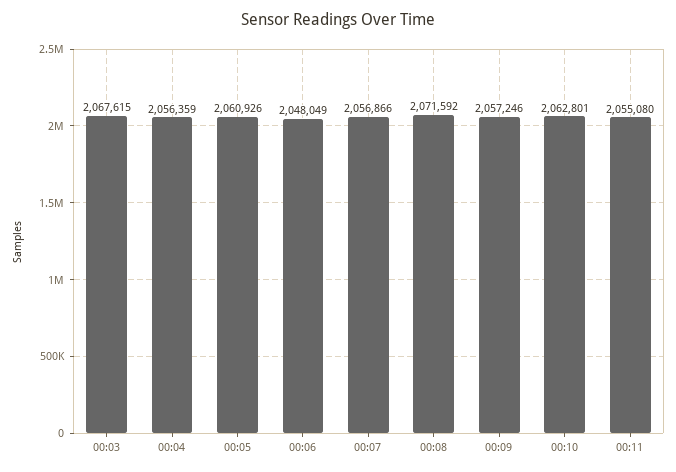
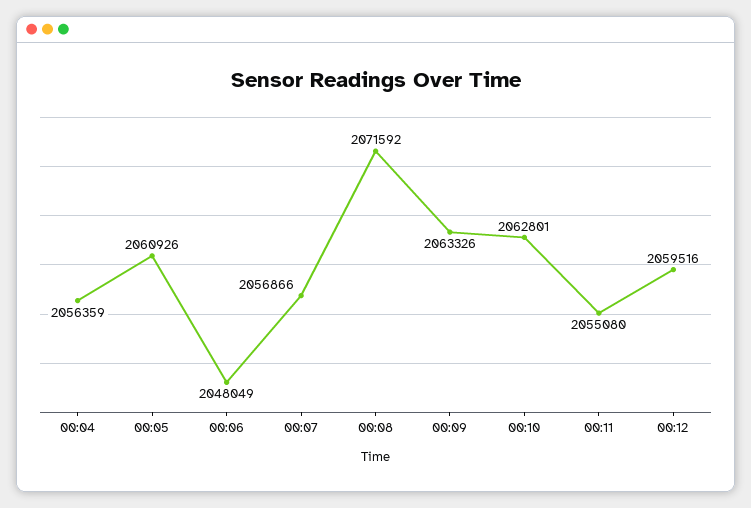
00:03: 2067615 -> none
00:09: 2057246 -> 2063326
00:12: none -> 2059516

